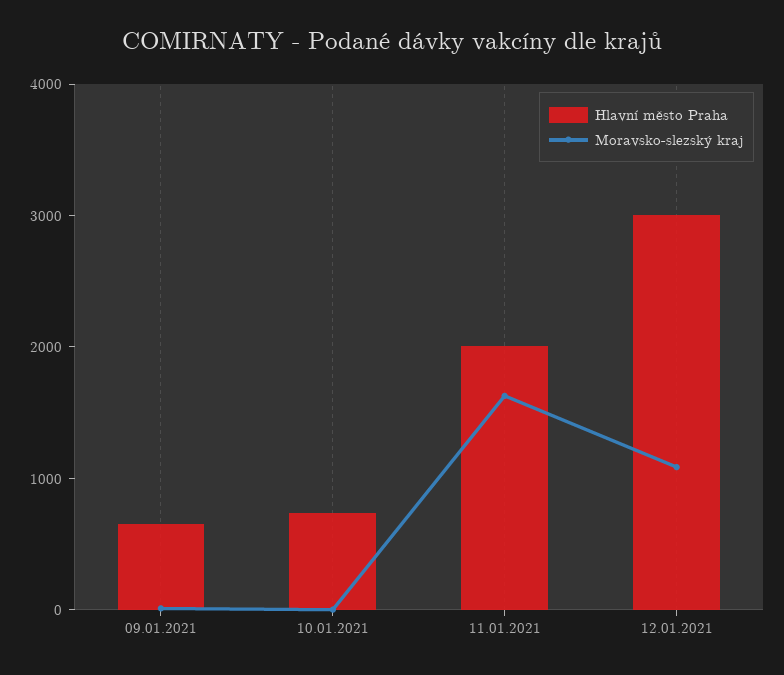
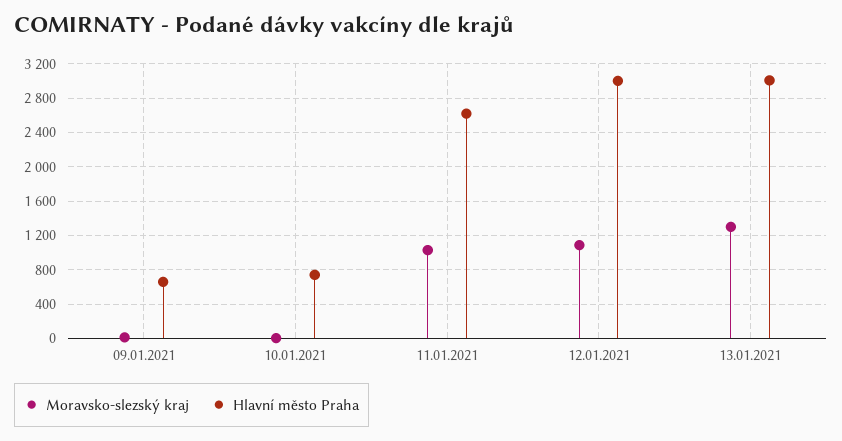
Hlavní město Praha, 11.01.2021: 2000 -> 2600
Moravsko-slezský kraj, 11.01.2021: 1600 -> 1000
Moravsko-slezský kraj, 13.01.2021: none -> 1300
Hlavní město Praha, 13.01.2021: none -> 3000

